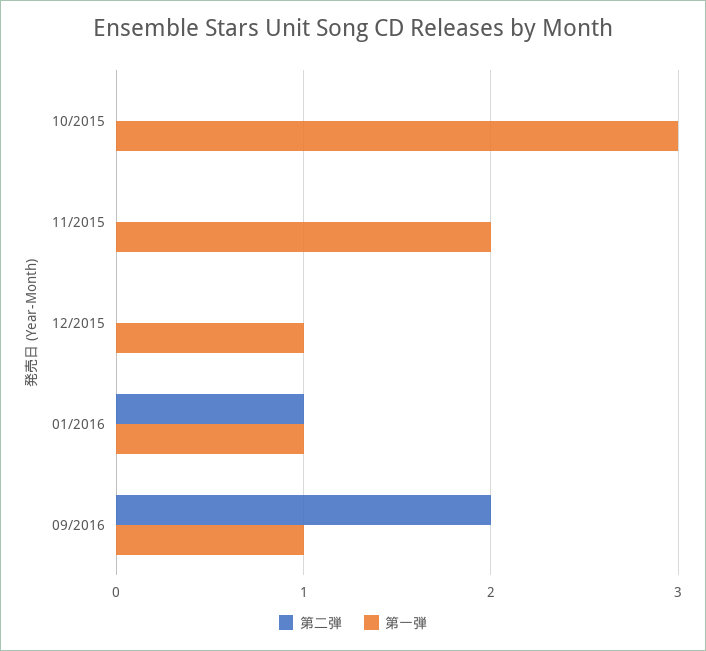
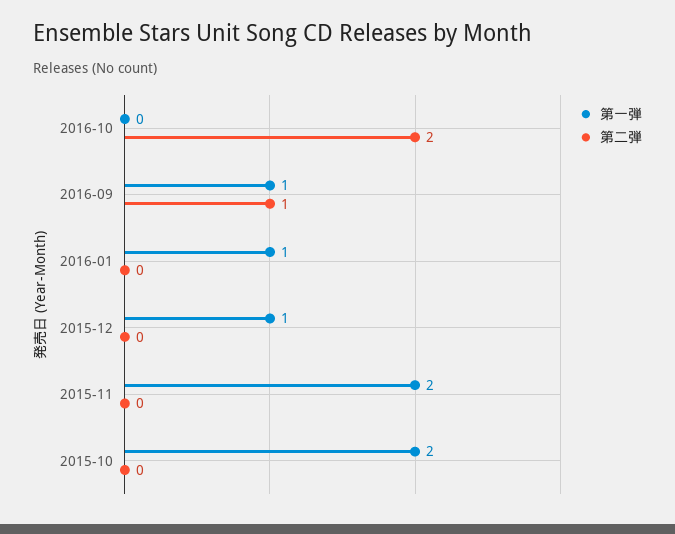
第一弾, 10/2015: 3 -> 2
第二弾, 01/2016: 1 -> 0
第二弾, 09/2016: 2 -> 1
第一弾, 2016-10: none -> 0
第二弾, 2016-10: none -> 2

